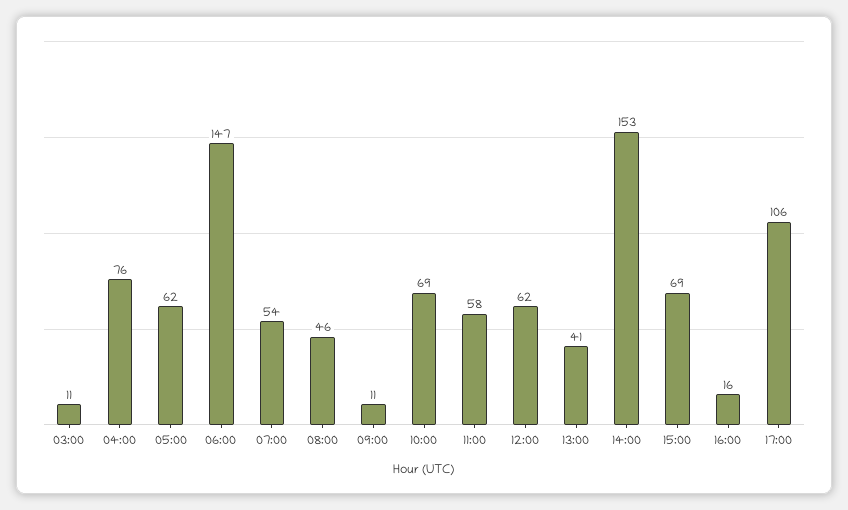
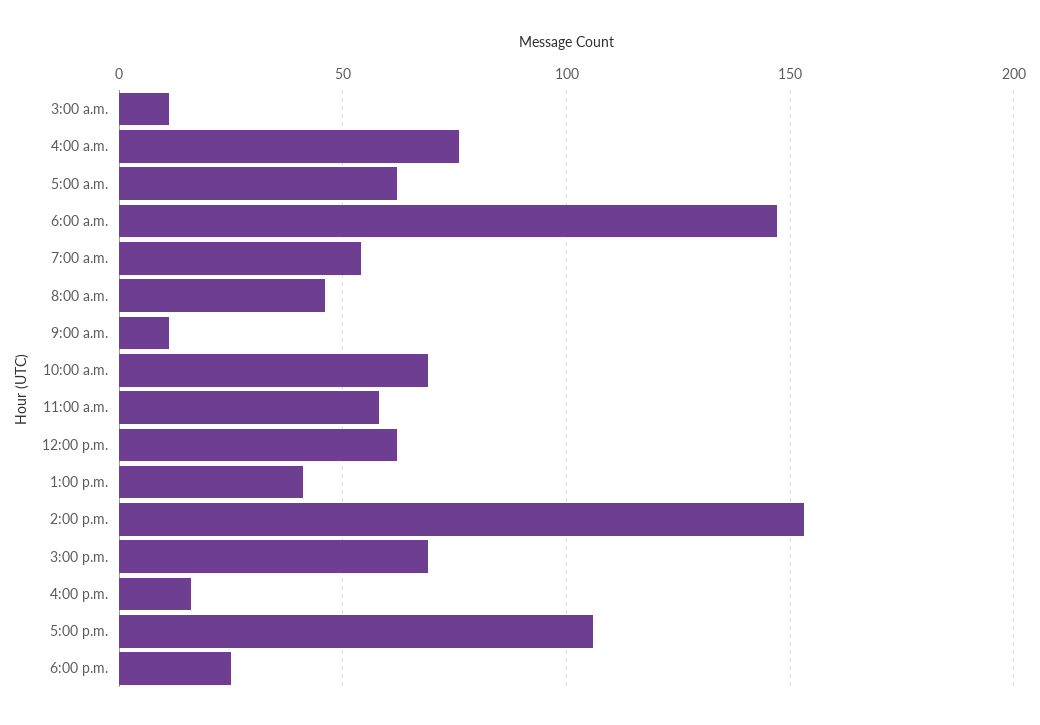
6:00 p.m.: none -> 25

